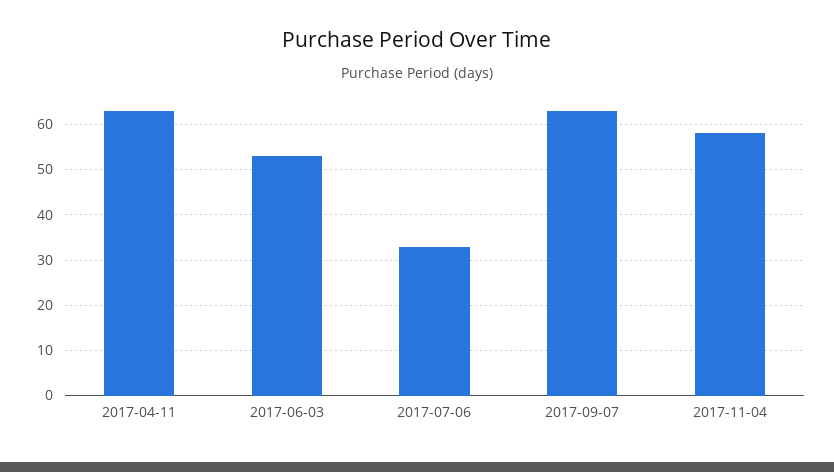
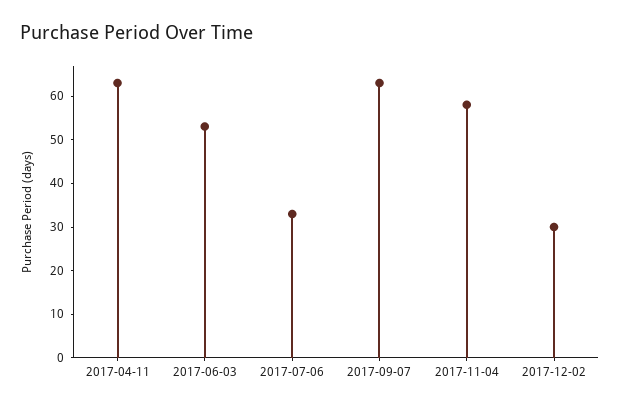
2017-12-02: none -> 30

